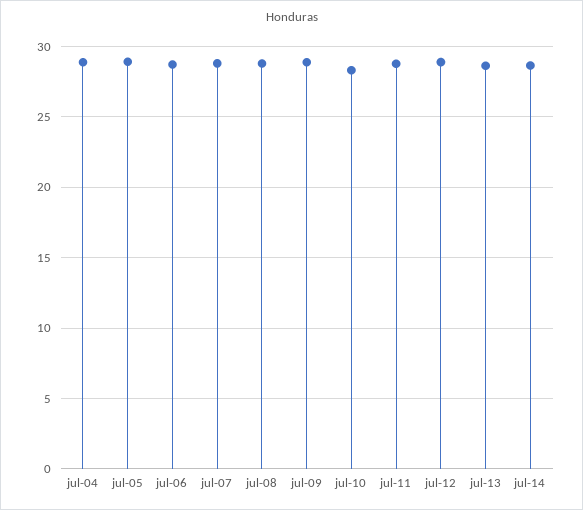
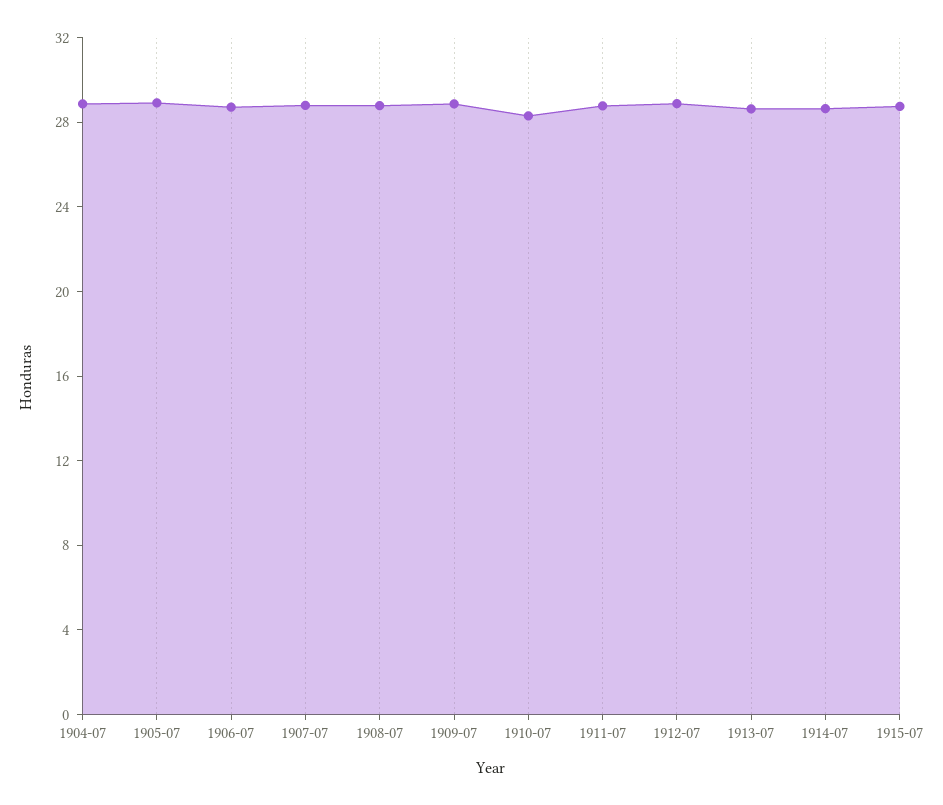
1915-07: none -> 29

